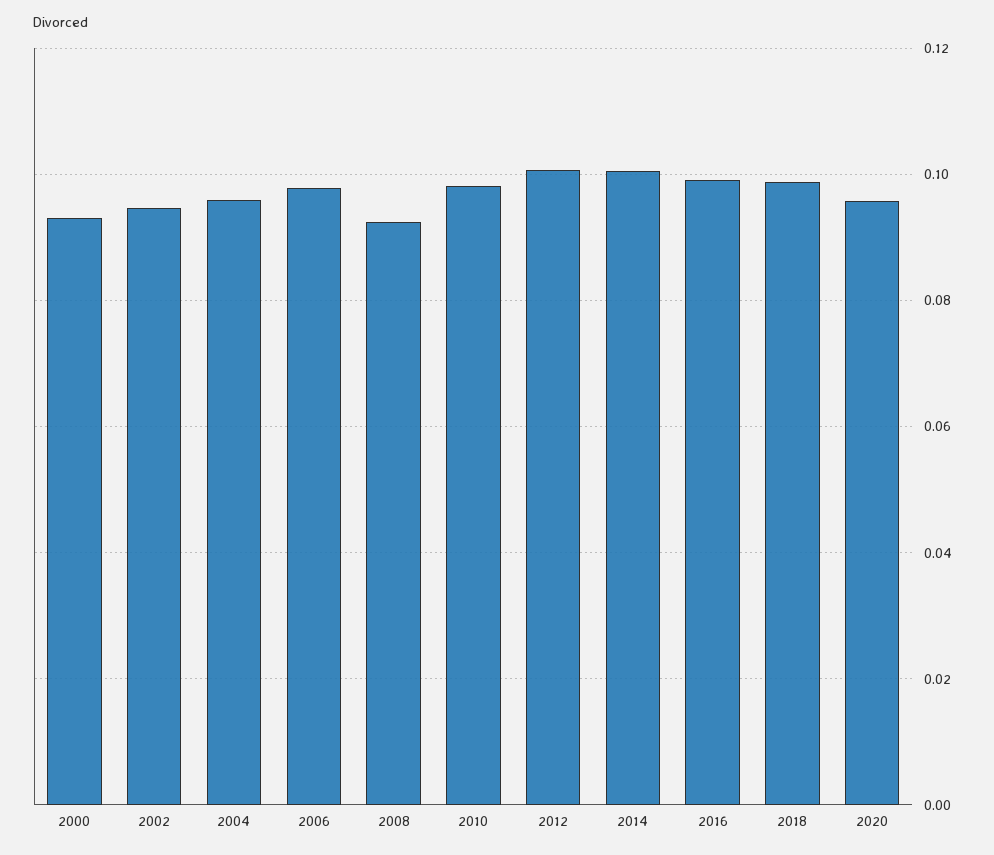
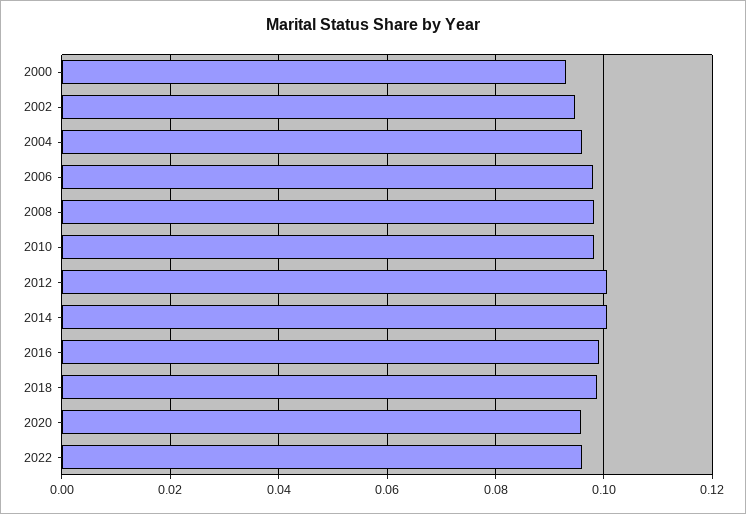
2008: 0.092 -> 0.098
2022: none -> 0.096

